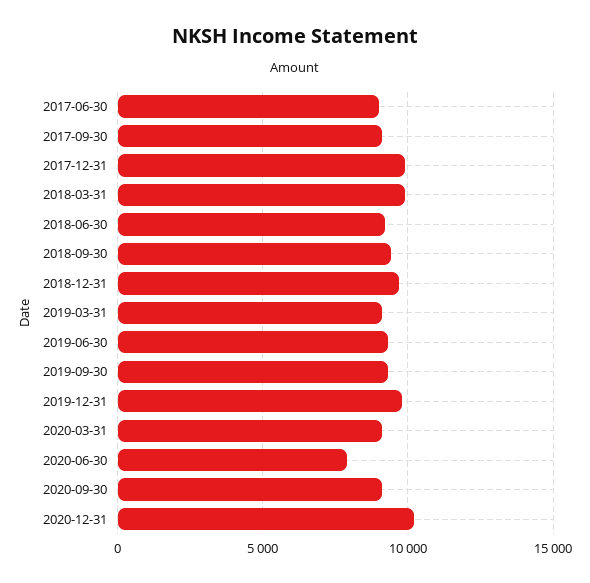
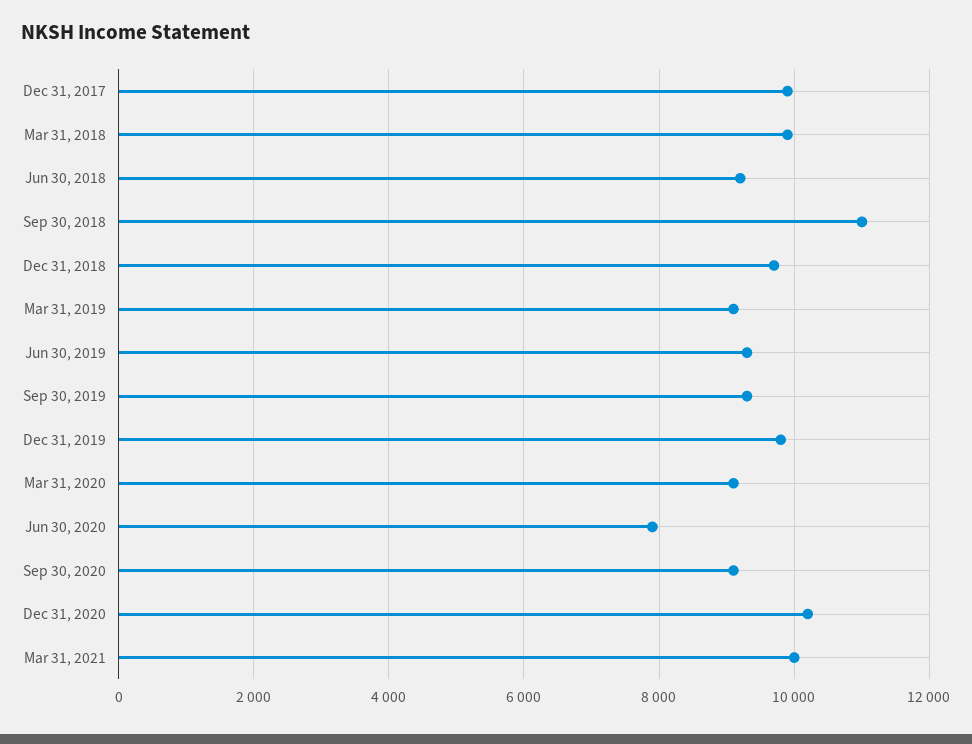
2017-06-30: 9000 -> none
2017-09-30: 9000 -> none
2018-09-30: 9500 -> 11000
Mar 31, 2021: none -> 10000

